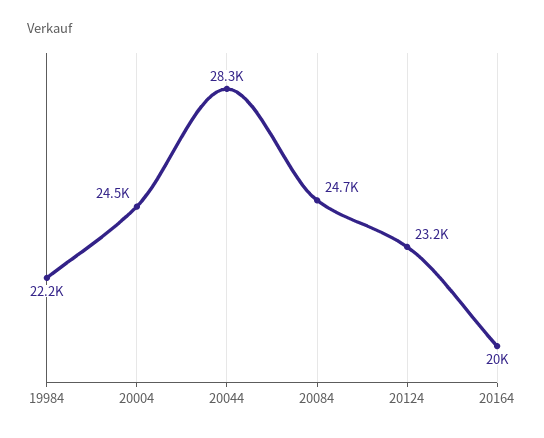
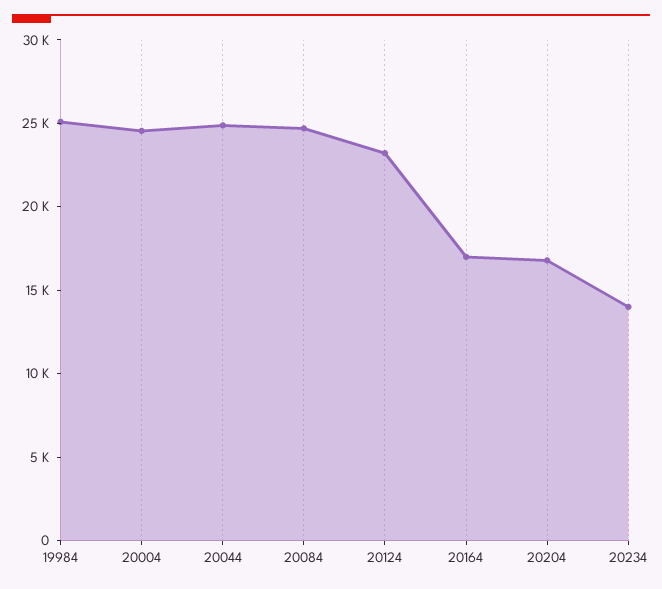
19984: 22200 -> 25000
20044: 28300 -> 25000
20164: 20000 -> 17000
20204: none -> 17000
20234: none -> 14000

